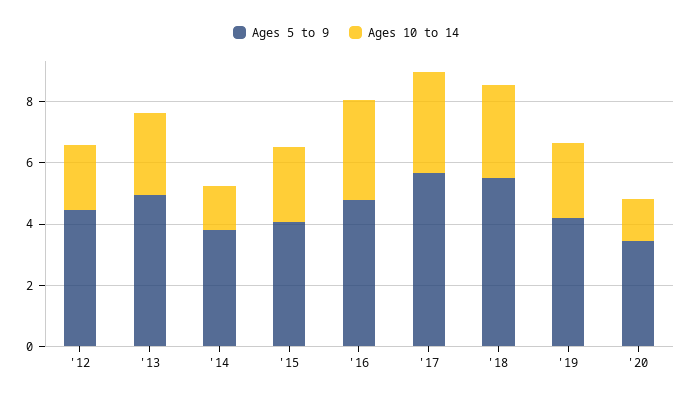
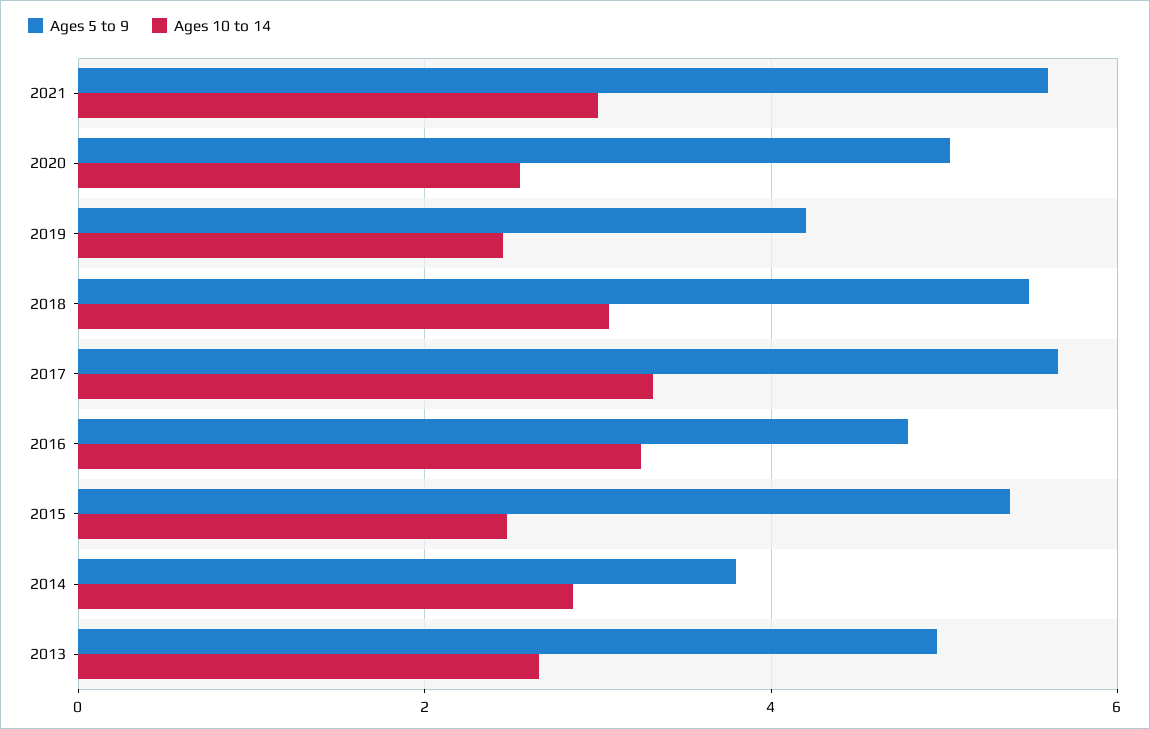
Ages 5 to 9, '12: 4.5 -> none
Ages 10 to 14, '12: 2 -> none
Ages 10 to 14, '14: 1.5 -> 2.8
Ages 5 to 9, '15: 4 -> 5.4
Ages 5 to 9, '20: 3.5 -> 5
Ages 10 to 14, '20: 1.5 -> 2.6
Ages 5 to 9, 2021: none -> 5.6
Ages 10 to 14, 2021: none -> 3

